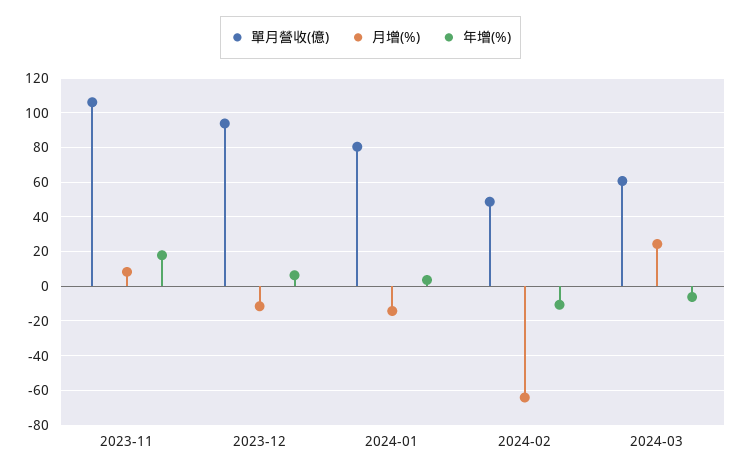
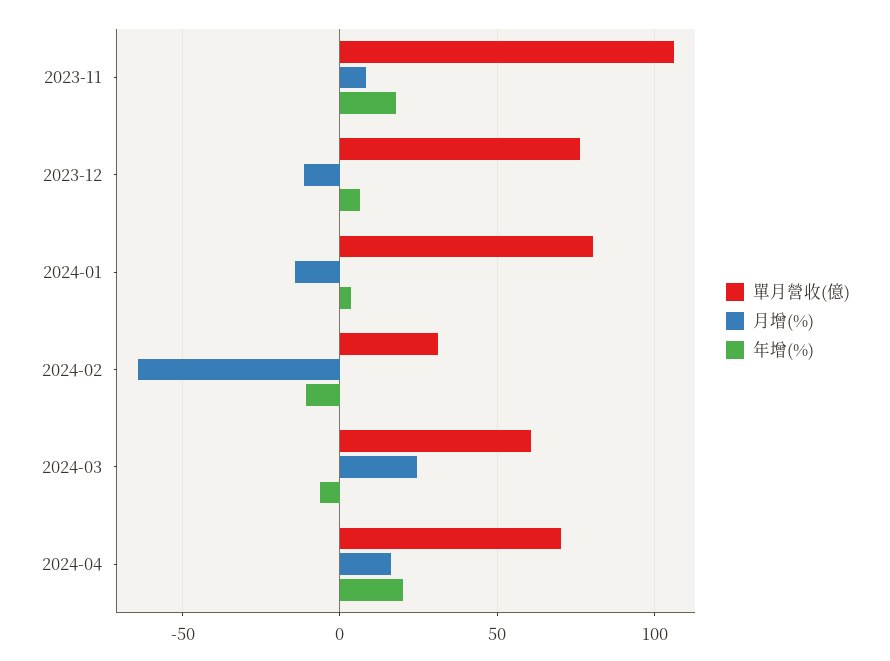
單月營收(億), 2023-12: 95 -> 75
單月營收(億), 2024-02: 50 -> 30
單月營收(億), 2024-04: none -> 70
月增(%), 2024-04: none -> 15
年增(%), 2024-04: none -> 20

